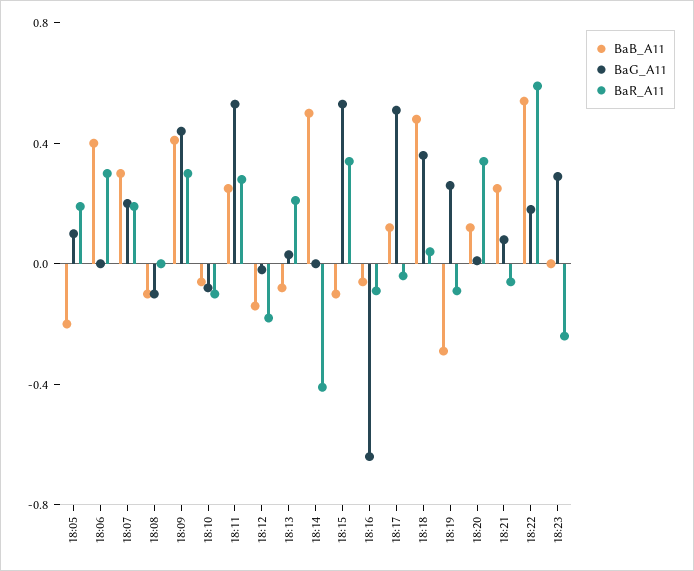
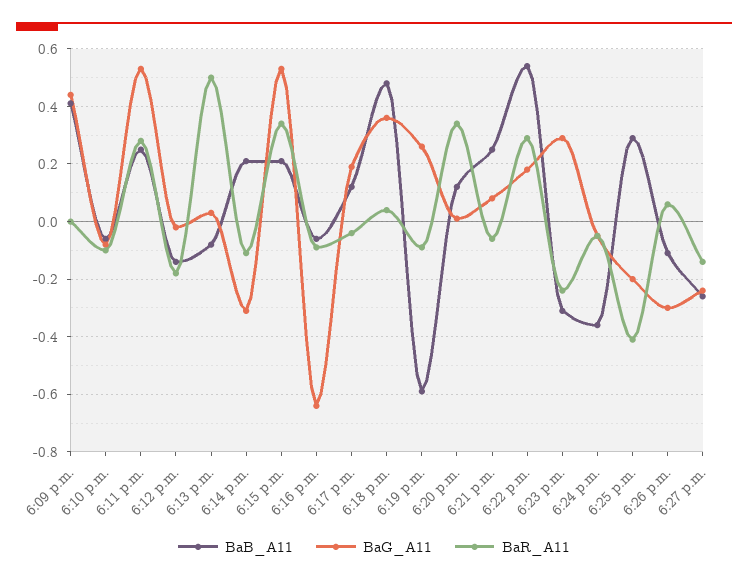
BaB_A11, 18:05: -0.2 -> none
BaG_A11, 18:05: 0.1 -> none
BaR_A11, 18:05: 0.2 -> none
BaB_A11, 18:06: 0.4 -> none
BaG_A11, 18:06: 0 -> none
BaR_A11, 18:06: 0.3 -> none
BaB_A11, 18:07: 0.3 -> none
BaG_A11, 18:07: 0.2 -> none
BaR_A11, 18:07: 0.2 -> none
BaB_A11, 18:08: -0.1 -> none
BaG_A11, 18:08: -0.1 -> none
BaR_A11, 18:08: 0 -> none
BaR_A11, 18:09: 0.3 -> 0
BaR_A11, 18:13: 0.2 -> 0.5
BaB_A11, 18:14: 0.5 -> 0.2
BaG_A11, 18:14: 0 -> -0.3
BaR_A11, 18:14: -0.4 -> -0.1
BaB_A11, 18:15: -0.1 -> 0.2
BaG_A11, 18:17: 0.5 -> 0.2
BaB_A11, 18:19: -0.3 -> -0.6
BaR_A11, 18:22: 0.6 -> 0.3
BaB_A11, 18:23: 0 -> -0.3
BaB_A11, 6:24 p.m.: none -> -0.35
BaG_A11, 6:24 p.m.: none -> -0.05
BaR_A11, 6:24 p.m.: none -> -0.05
BaB_A11, 6:25 p.m.: none -> 0.3
BaG_A11, 6:25 p.m.: none -> -0.2
BaR_A11, 6:25 p.m.: none -> -0.4
BaB_A11, 6:26 p.m.: none -> -0.1
BaG_A11, 6:26 p.m.: none -> -0.3
BaR_A11, 6:26 p.m.: none -> 0.05
BaB_A11, 6:27 p.m.: none -> -0.25
BaG_A11, 6:27 p.m.: none -> -0.25
BaR_A11, 6:27 p.m.: none -> -0.15

